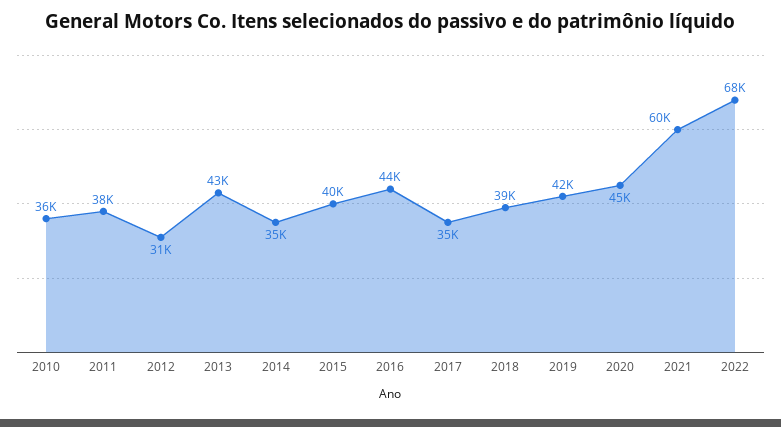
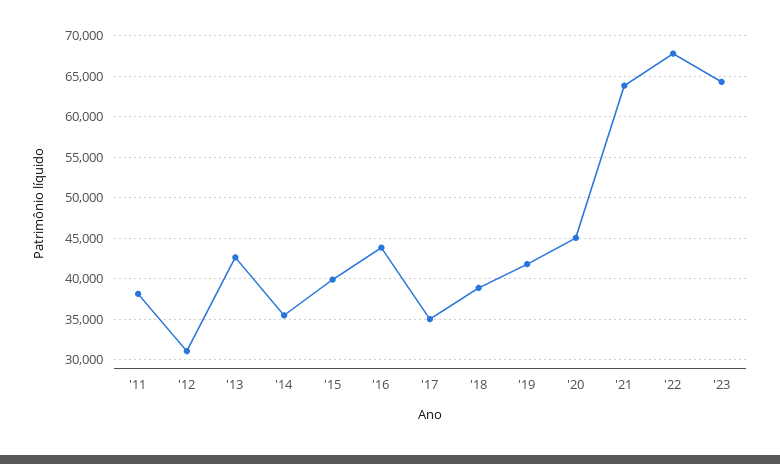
2010: 36000 -> none
2021: 60000 -> 64000
'23: none -> 64000

